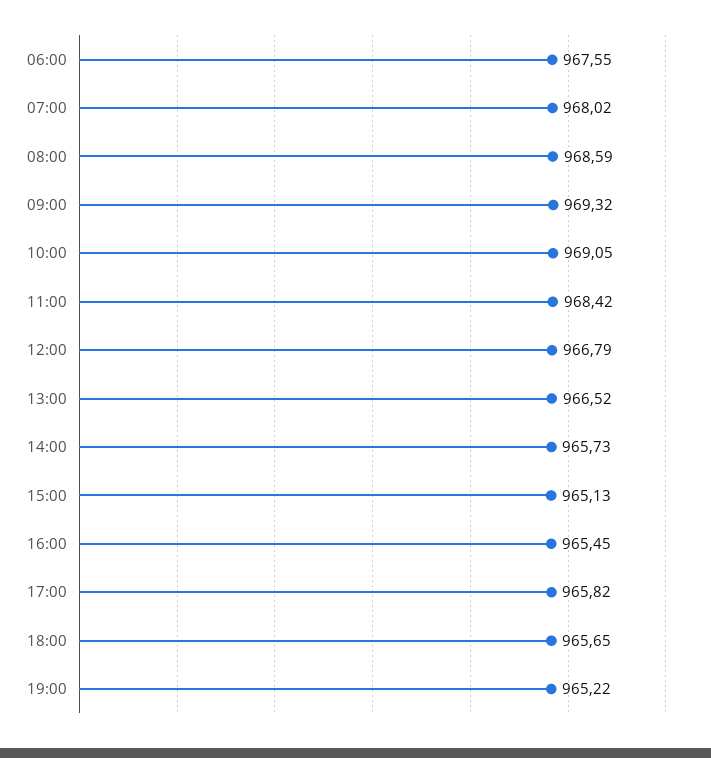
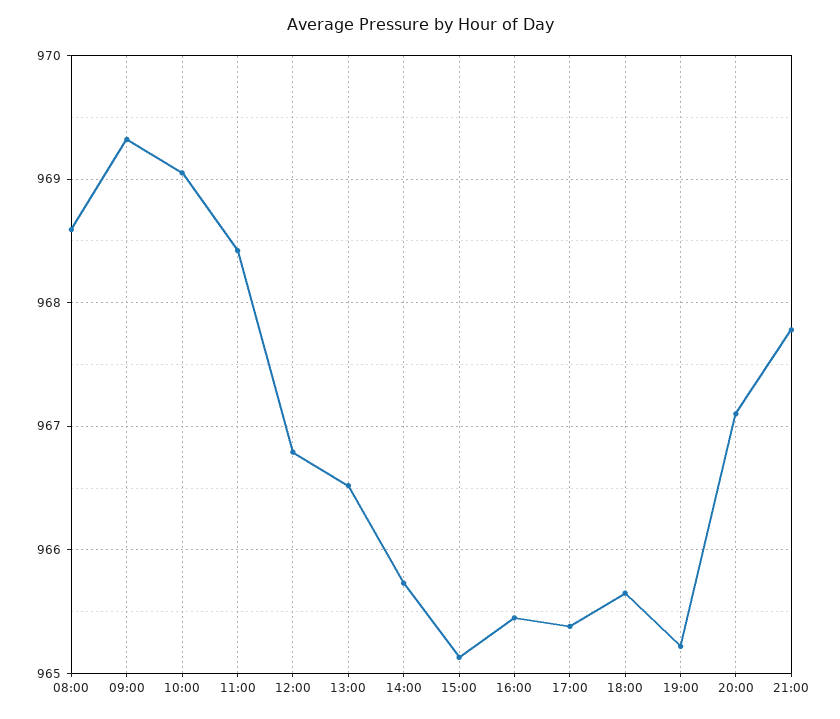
06:00: 967.55 -> none
07:00: 968.02 -> none
17:00: 965.82 -> 965.4
20:00: none -> 967.1
21:00: none -> 967.8

